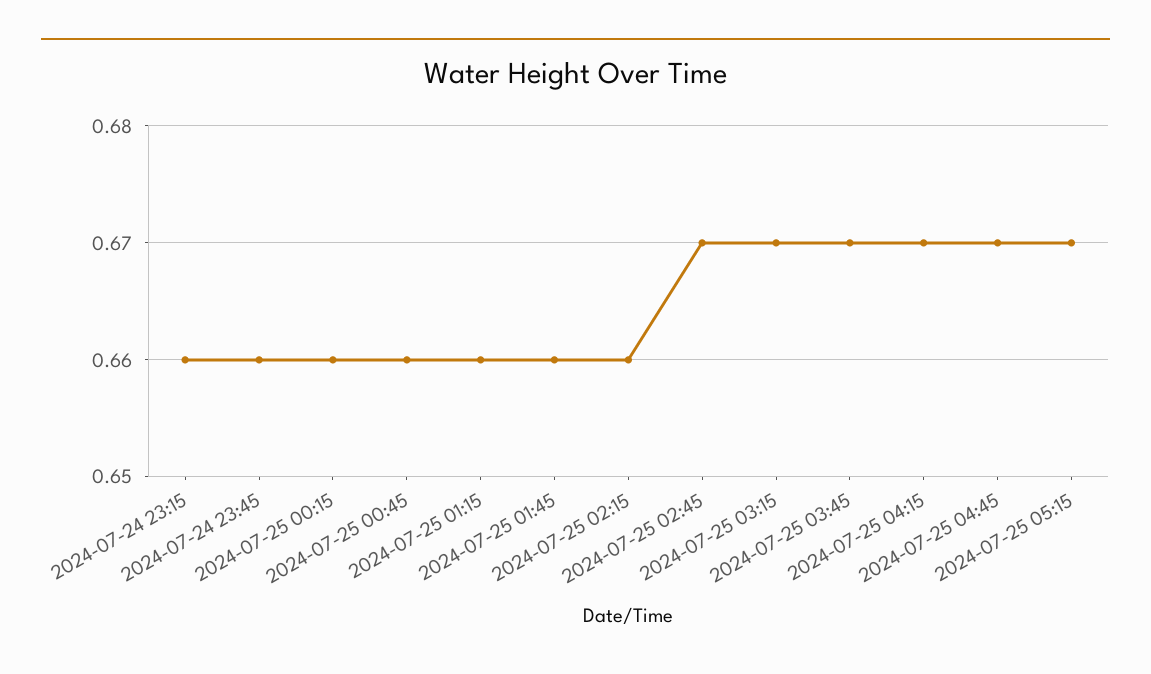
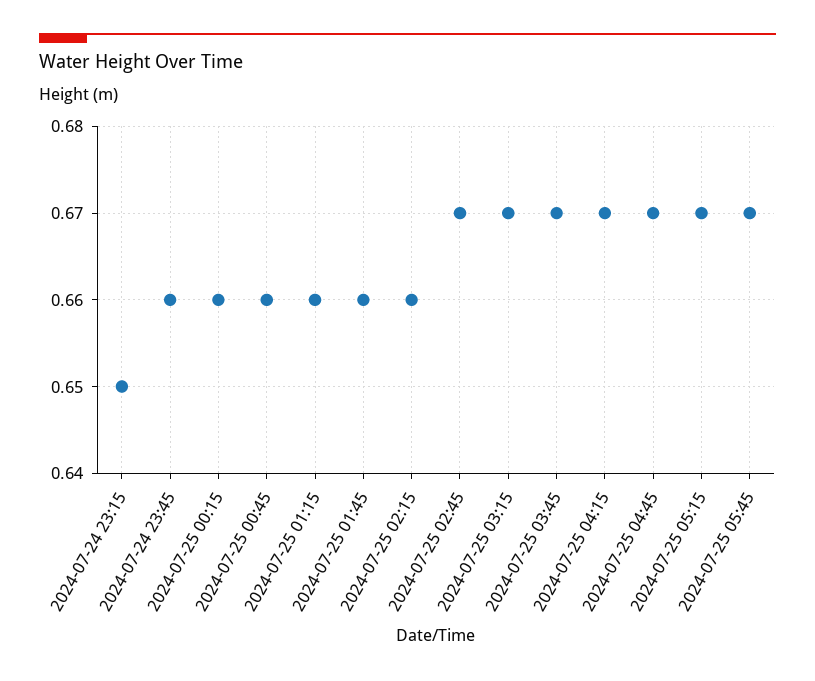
2024-07-24 23:15: 0.66 -> 0.65
2024-07-25 05:45: none -> 0.67

